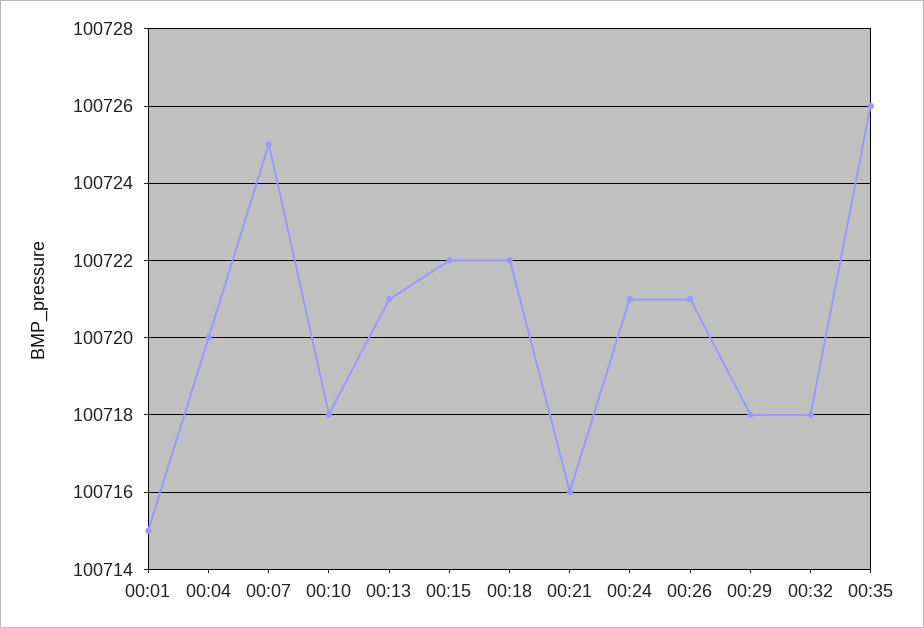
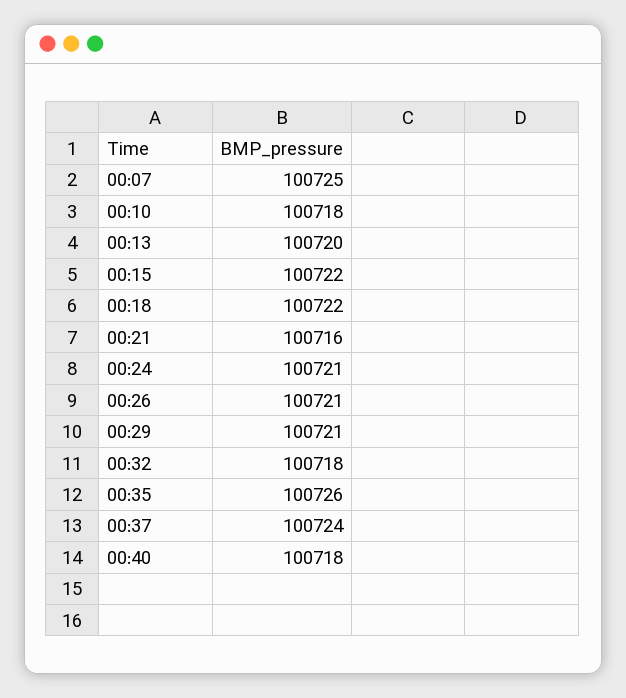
00:01: 100715 -> none
00:04: 100720 -> none
00:13: 100721 -> 100720
00:29: 100718 -> 100721
00:37: none -> 100724
00:40: none -> 100718

